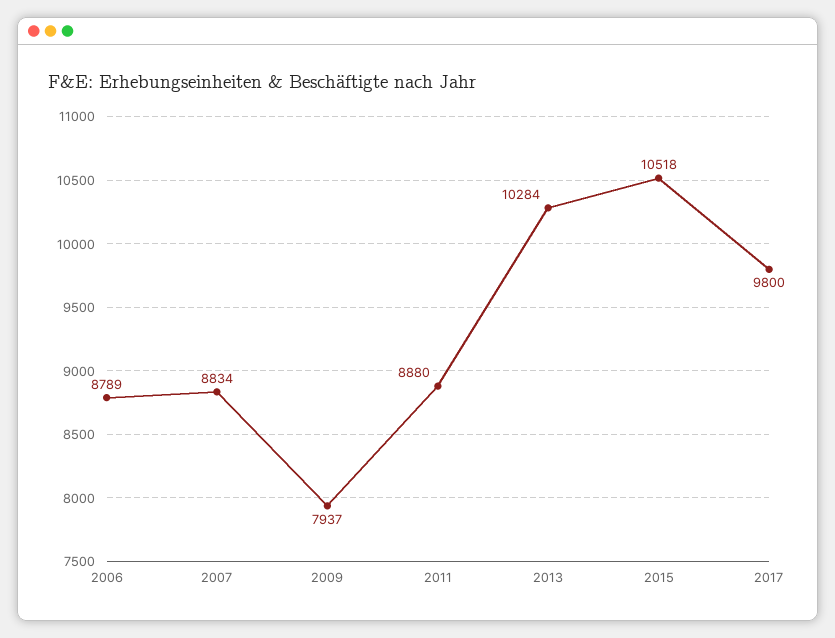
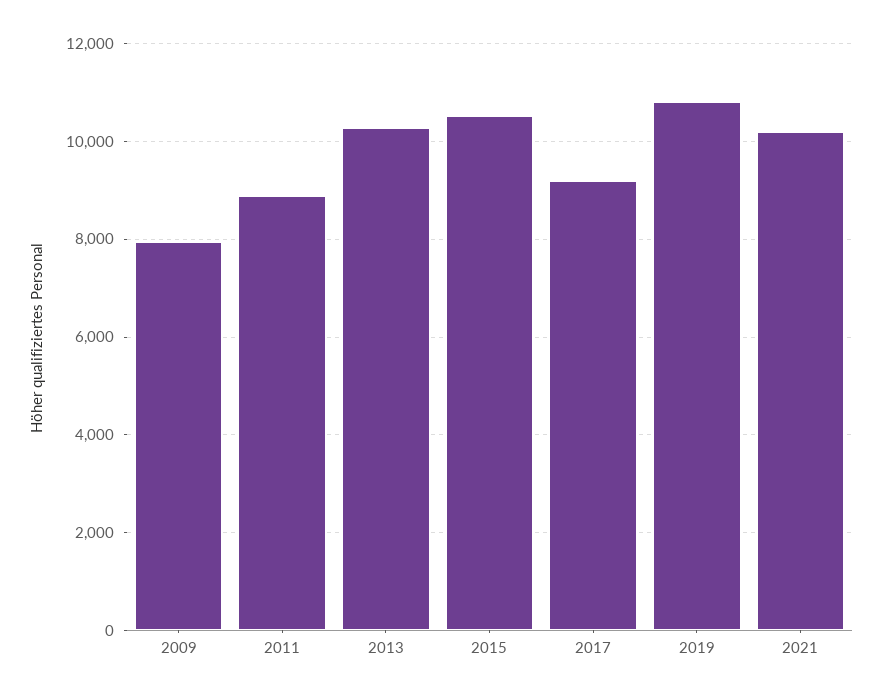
2006: 8789 -> none
2007: 8834 -> none
2017: 9800 -> 9200
2019: none -> 10800
2021: none -> 10200

